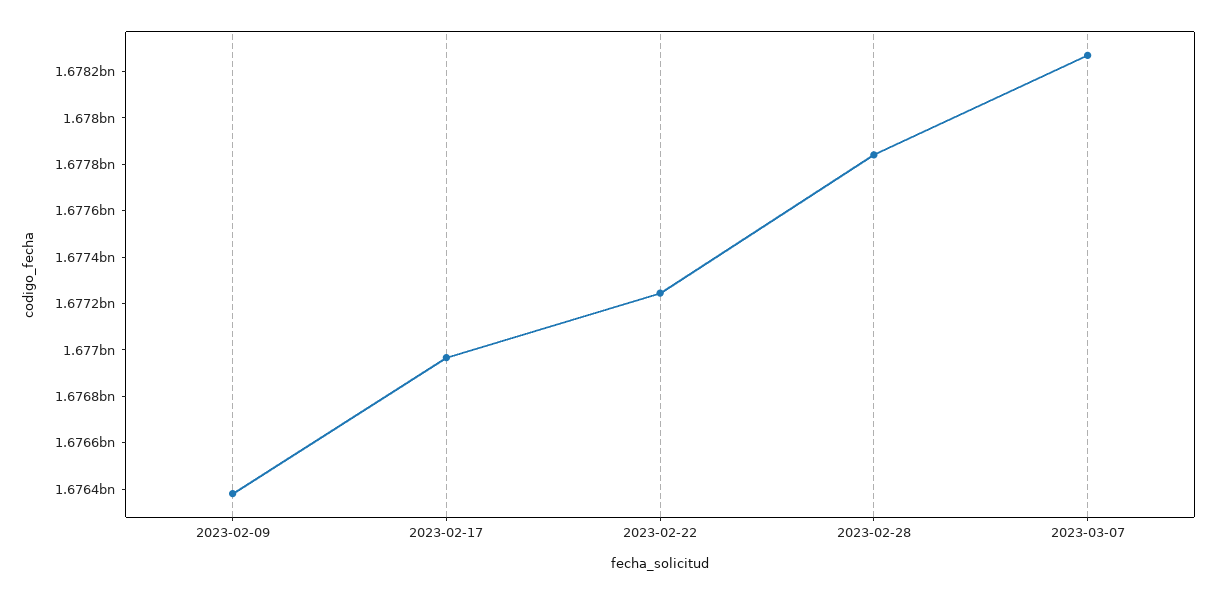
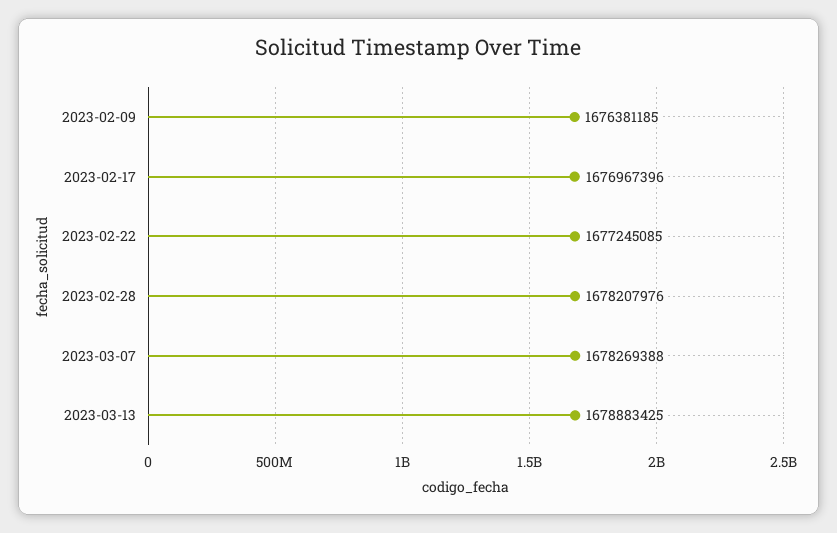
2023-02-28: 1677850000 -> 1678207976
2023-03-13: none -> 1678883425

